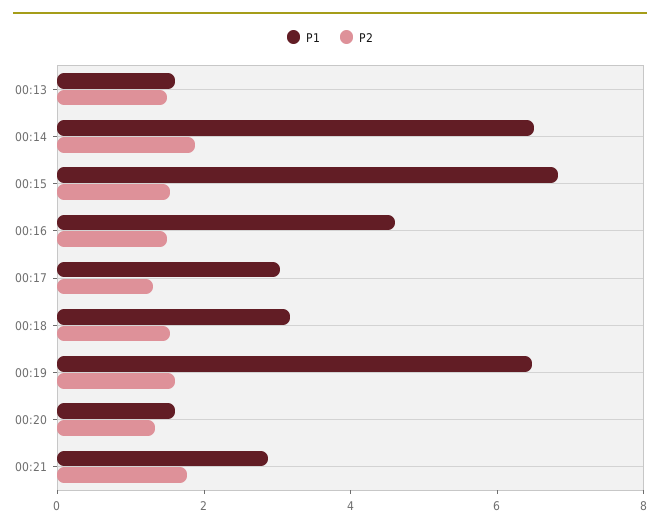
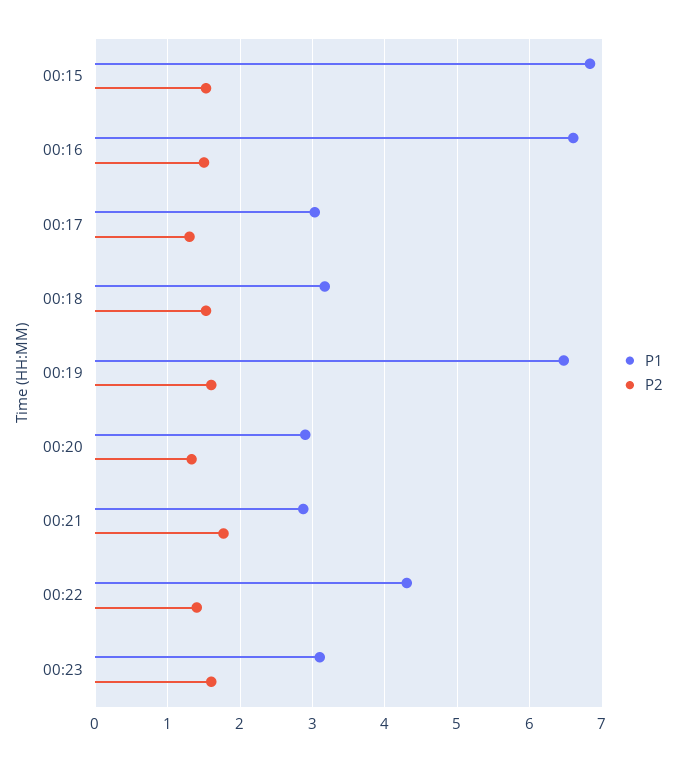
P1, 00:13: 1.5 -> none
P2, 00:13: 1.5 -> none
P1, 00:14: 6.5 -> none
P2, 00:14: 2 -> none
P1, 00:16: 4.5 -> 6.6
P1, 00:20: 1.5 -> 2.9
P1, 00:22: none -> 4.3
P2, 00:22: none -> 1.4
P1, 00:23: none -> 3.1
P2, 00:23: none -> 1.6

